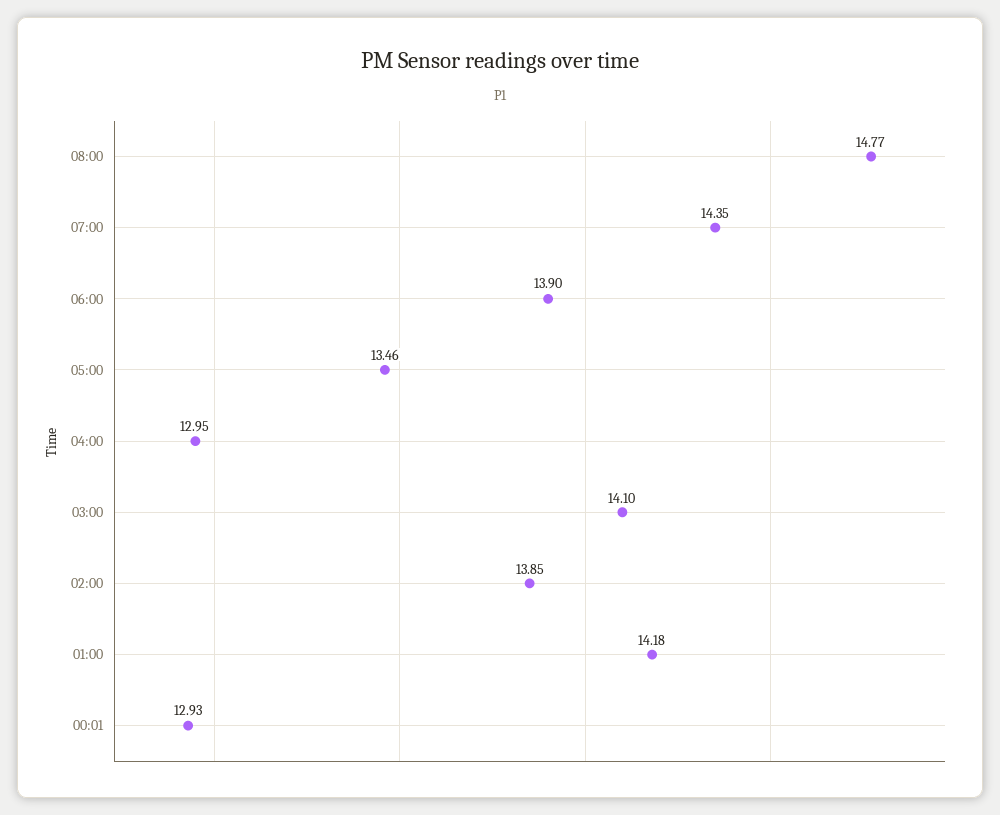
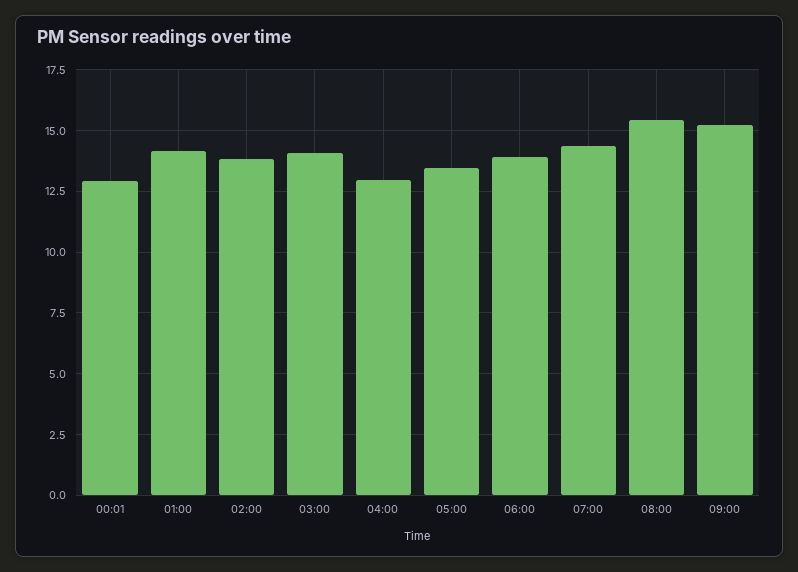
08:00: 14.77 -> 15.5
09:00: none -> 15.25

